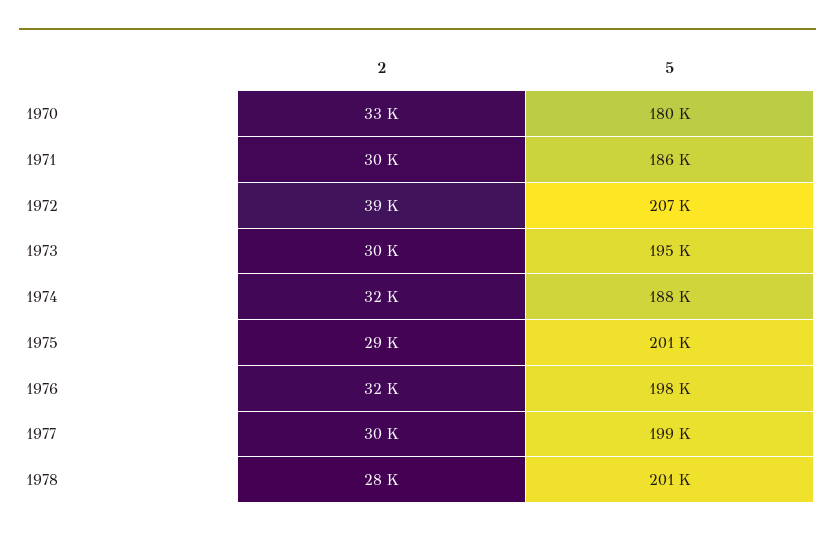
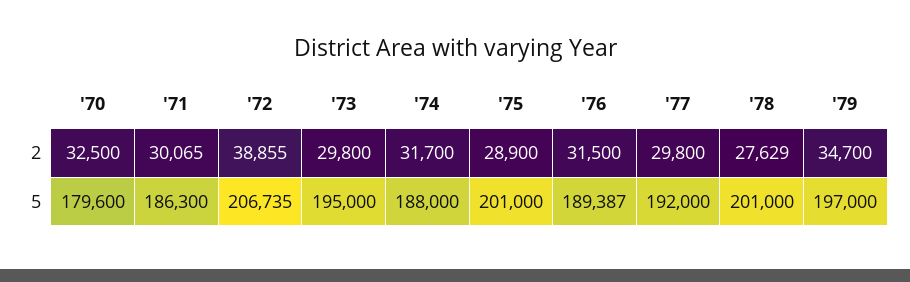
5, 1976: 198000 -> 189387
5, 1977: 199000 -> 192000
2, '79: none -> 34700
5, '79: none -> 197000

